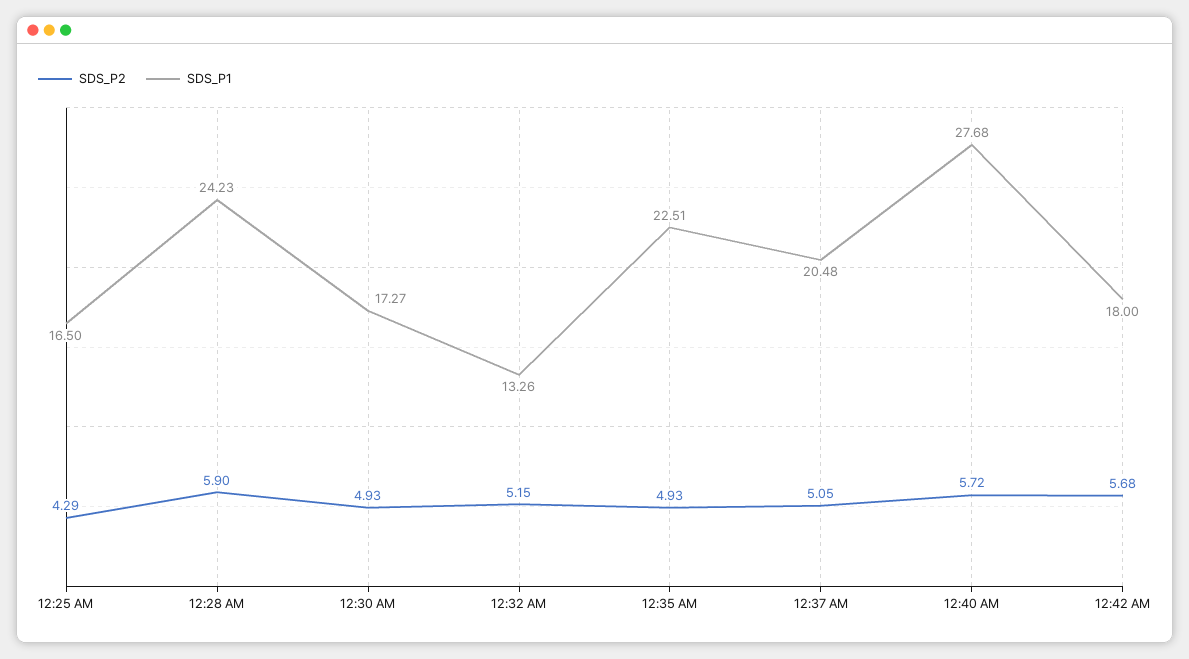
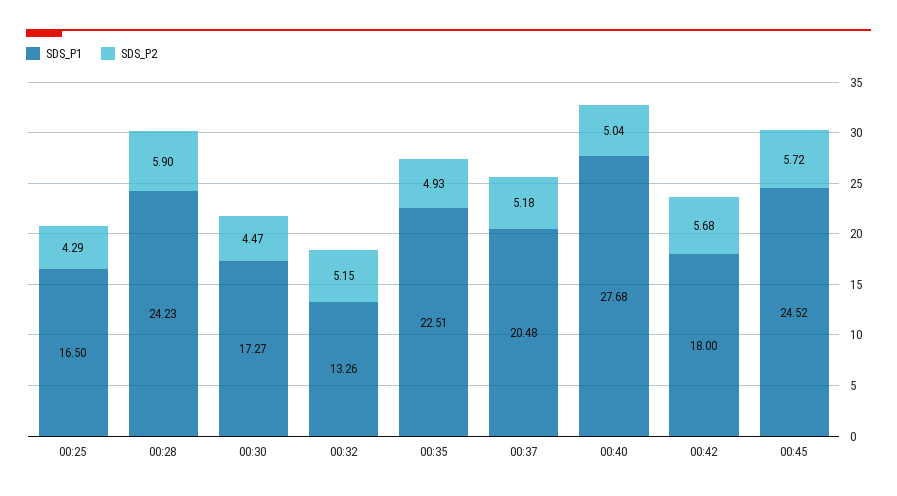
SDS_P2, 12:30 AM: 4.93 -> 4.47
SDS_P2, 12:37 AM: 5.05 -> 5.18
SDS_P2, 12:40 AM: 5.72 -> 5.04
SDS_P1, 00:45: none -> 24.52
SDS_P2, 00:45: none -> 5.72

